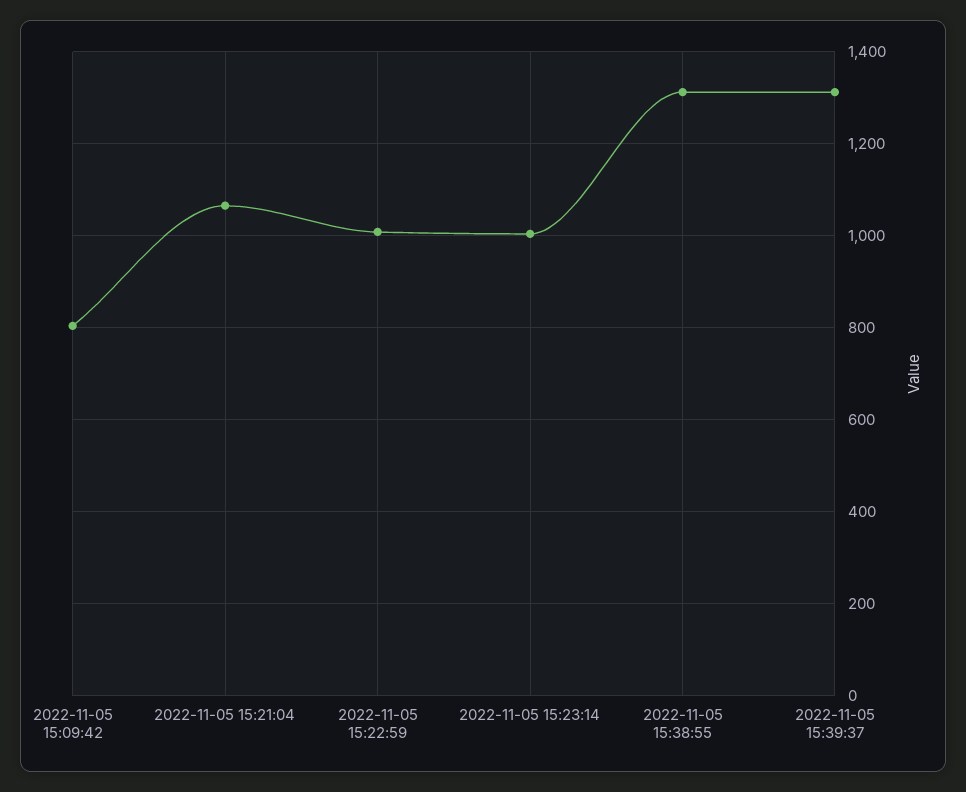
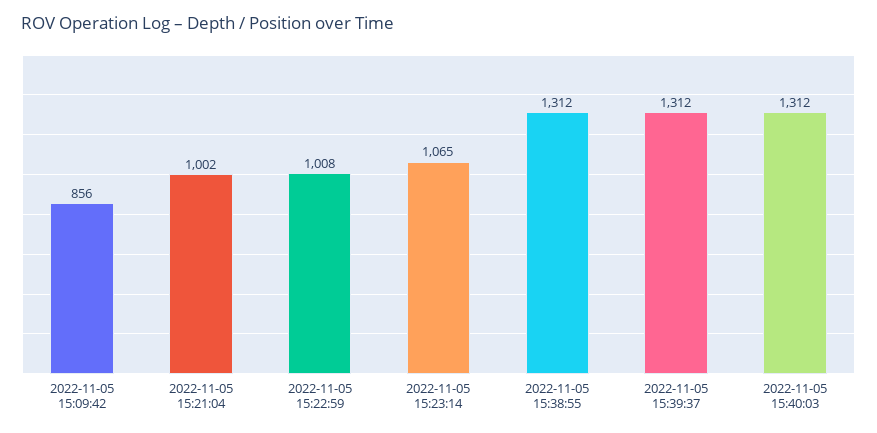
2022-11-05 15:09:42: 800 -> 856
2022-11-05 15:21:04: 1060 -> 1002
2022-11-05 15:23:14: 1000 -> 1065
2022-11-05 15:40:03: none -> 1312

